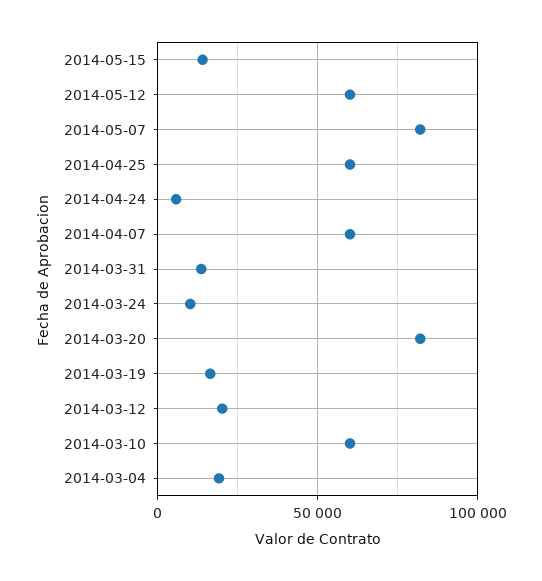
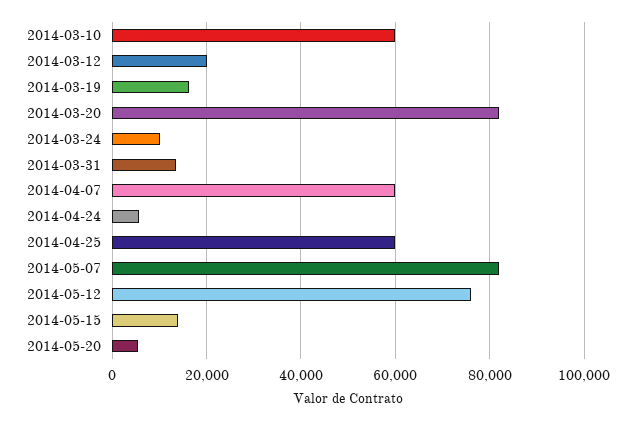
2014-05-12: 60000 -> 76000
2014-03-04: 20000 -> none
2014-05-20: none -> 6000

